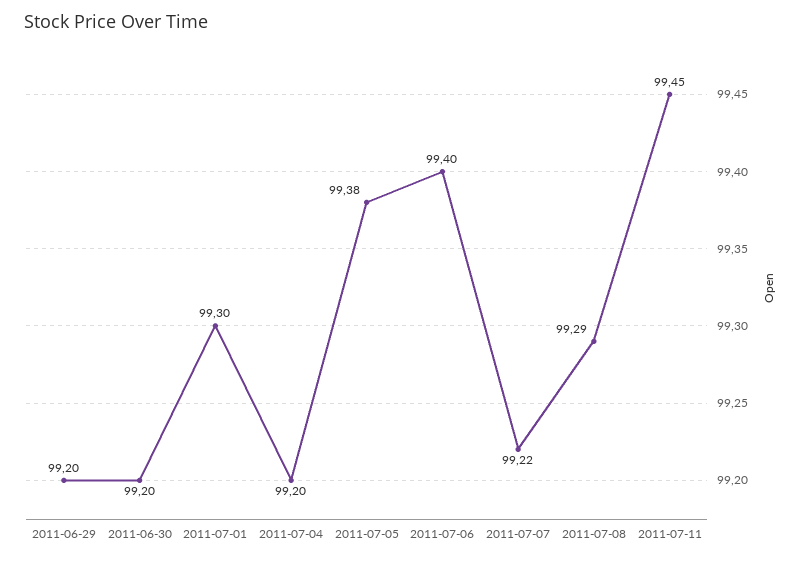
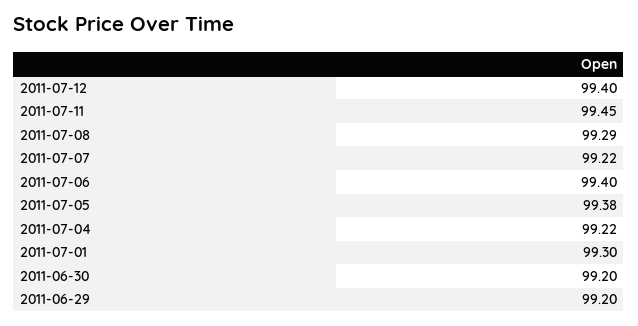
2011-07-04: 99.2 -> 99.22
2011-07-12: none -> 99.4

